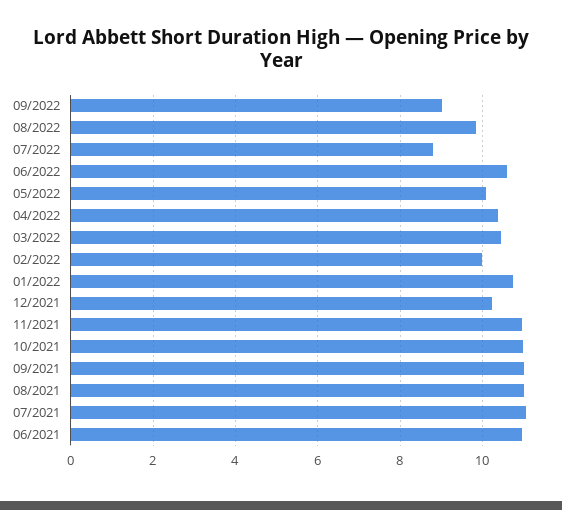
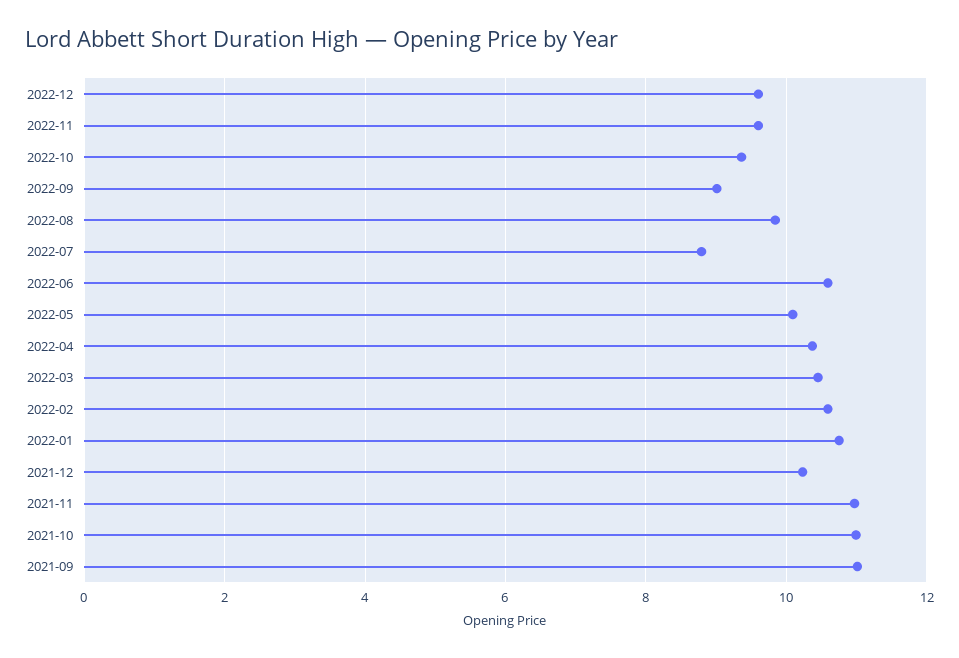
02/2022: 10 -> 10.6
08/2021: 11 -> none
07/2021: 11 -> none
06/2021: 11 -> none
2022-12: none -> 9.6
2022-11: none -> 9.6
2022-10: none -> 9.4

